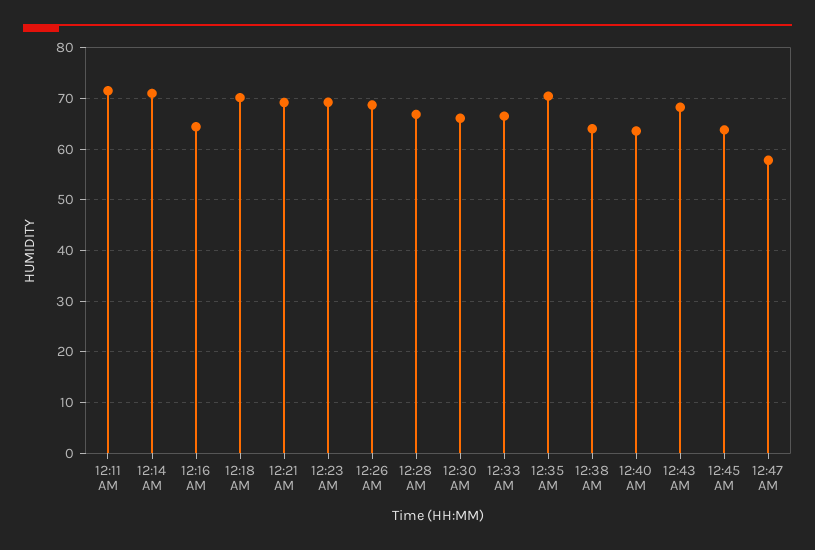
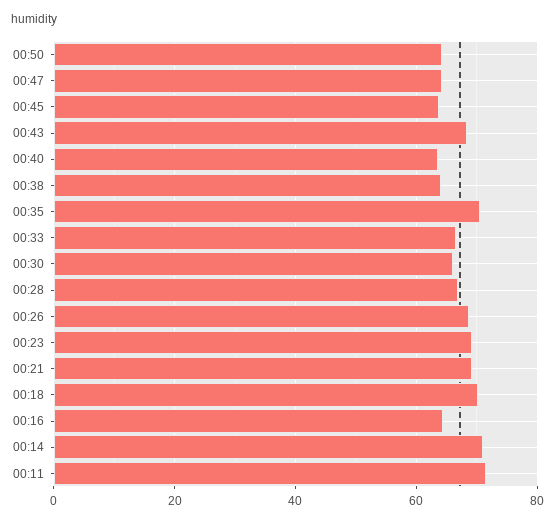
12:47 AM: 58 -> 64
00:50: none -> 64

